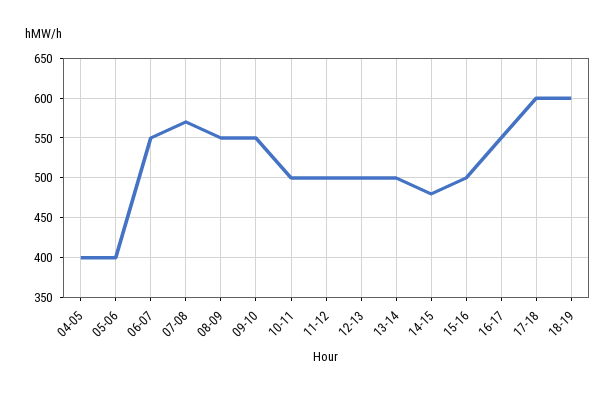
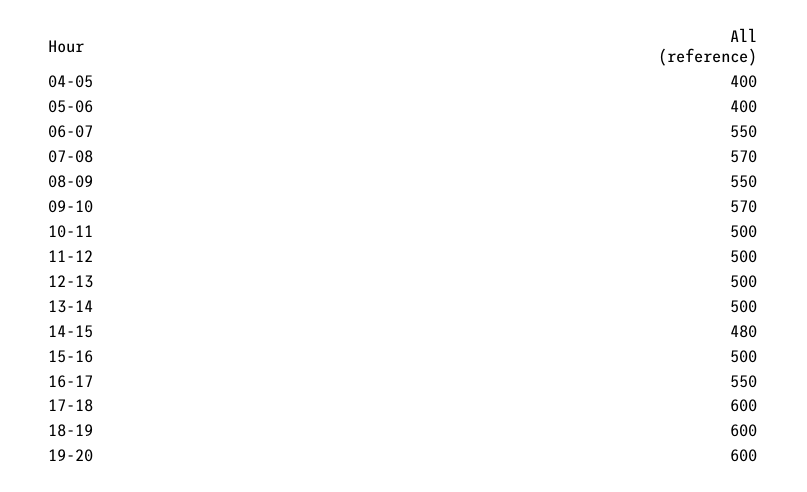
09-10: 550 -> 570
19-20: none -> 600

